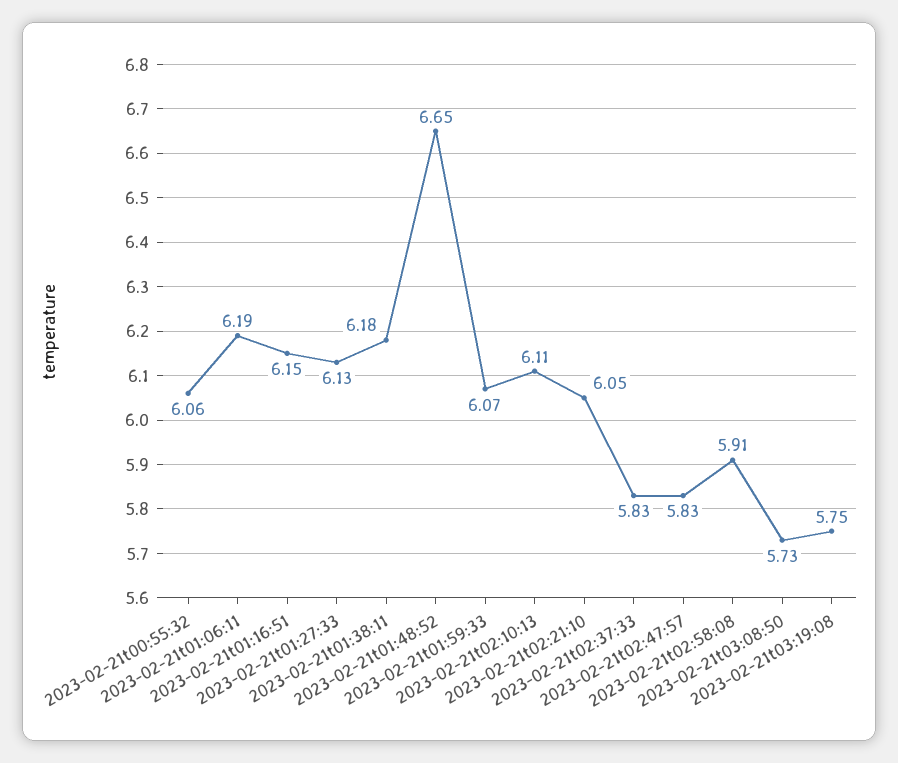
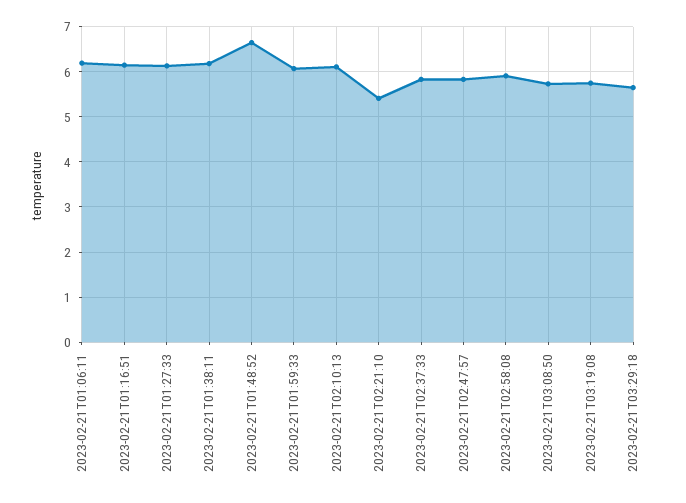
2023-02-21t00:55:32: 6.06 -> none
2023-02-21t02:21:10: 6.05 -> 5.4
2023-02-21T03:29:18: none -> 5.6

